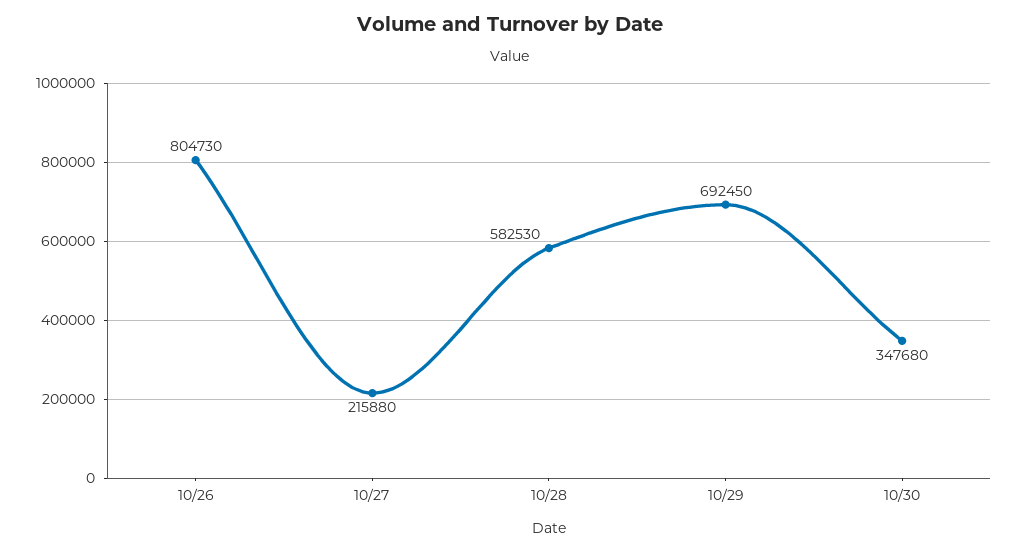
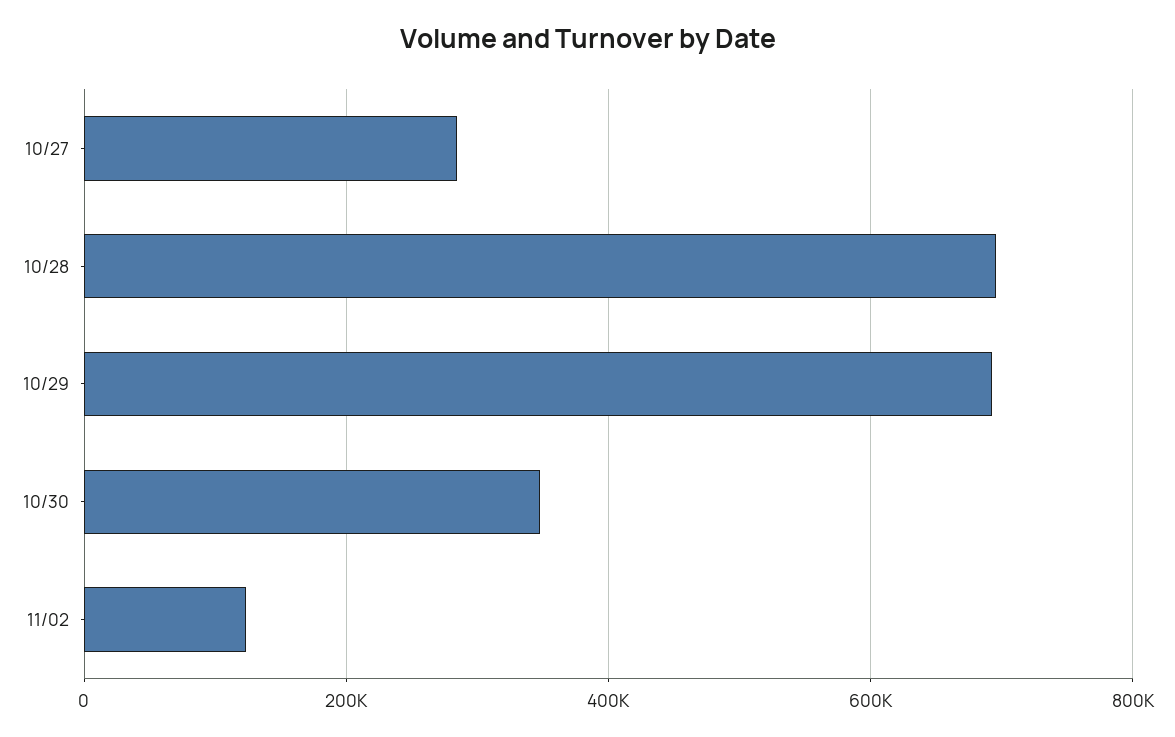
10/26: 804730 -> none
10/27: 215880 -> 280000
10/28: 582530 -> 700000
11/02: none -> 120000

